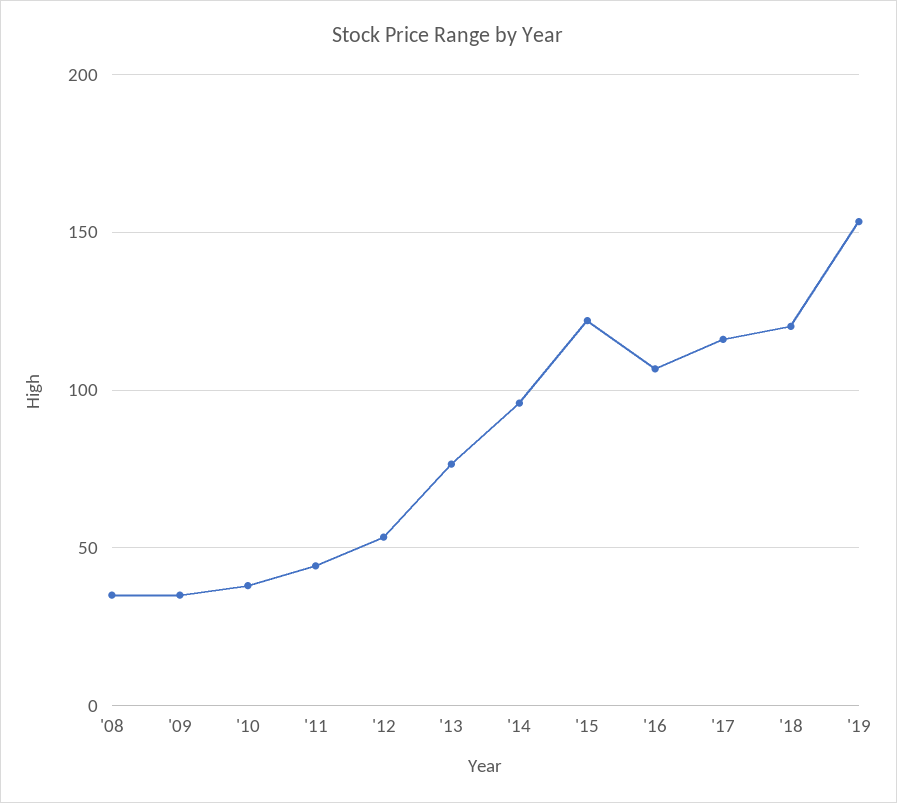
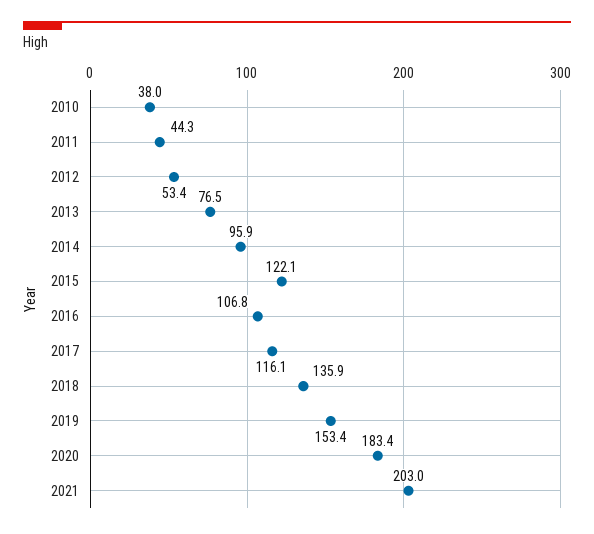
'08: 35 -> none
'09: 35 -> none
'18: 120 -> 135.9
2020: none -> 183.4
2021: none -> 203

